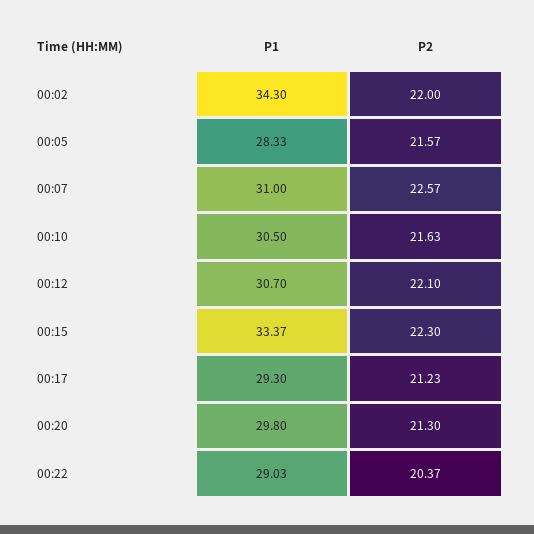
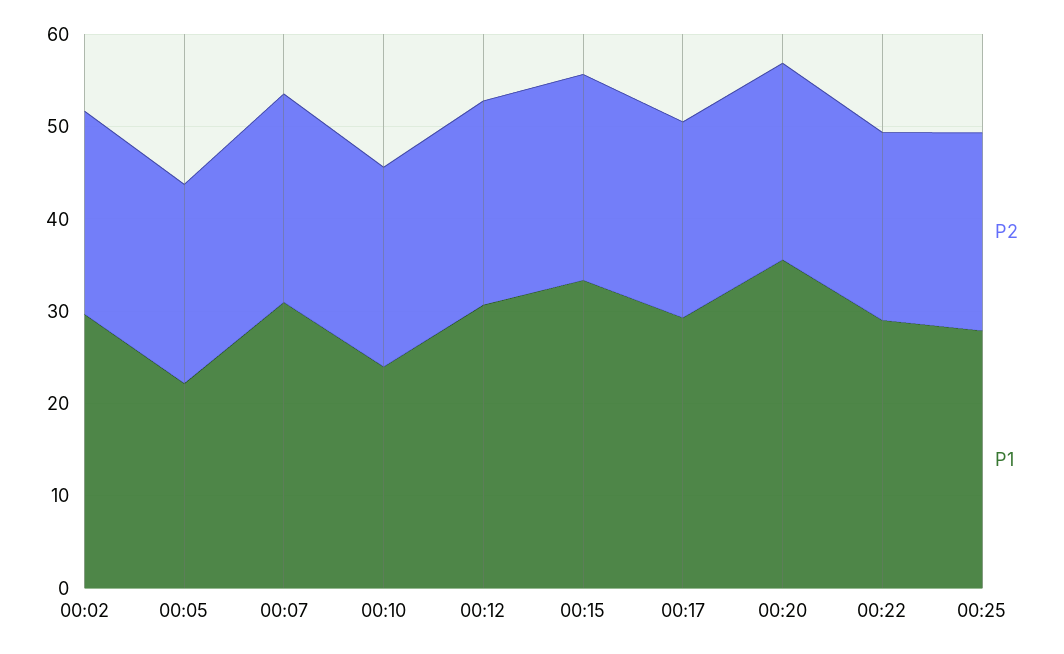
P1, 00:02: 34.3 -> 30
P1, 00:05: 28.33 -> 22
P1, 00:10: 30.5 -> 24
P1, 00:20: 29.8 -> 36
P2, 00:25: none -> 22
P1, 00:25: none -> 28

